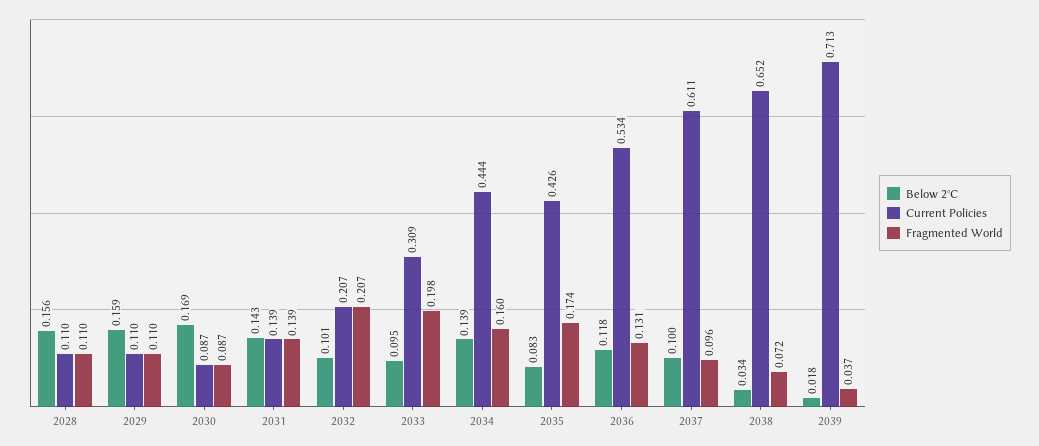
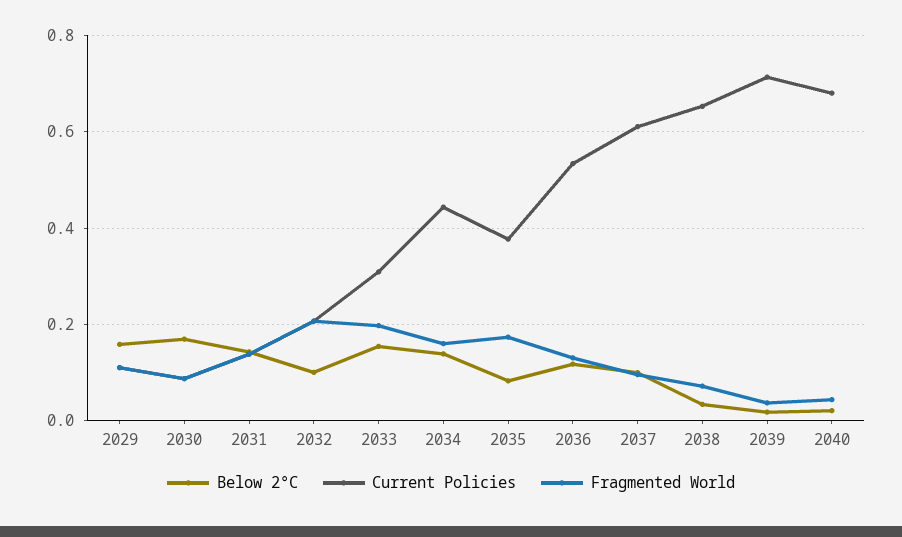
Below 2°C, 2028: 0.156 -> none
Current Policies, 2028: 0.11 -> none
Fragmented World, 2028: 0.11 -> none
Below 2°C, 2033: 0.095 -> 0.16
Current Policies, 2035: 0.426 -> 0.38
Below 2°C, 2040: none -> 0.02
Current Policies, 2040: none -> 0.68
Fragmented World, 2040: none -> 0.04

